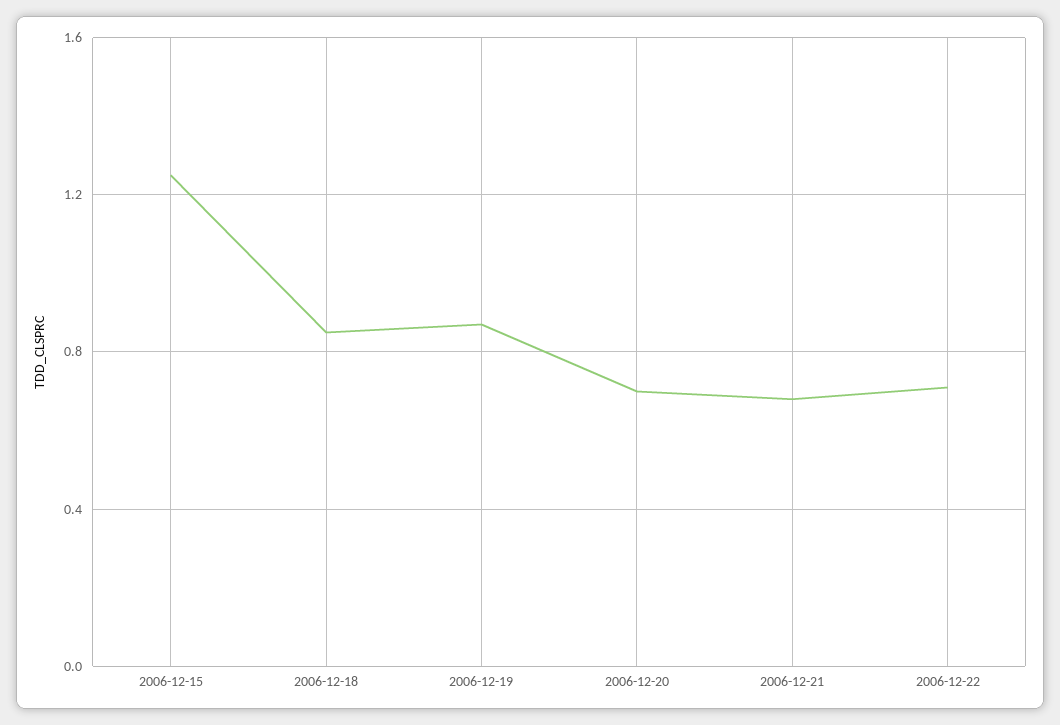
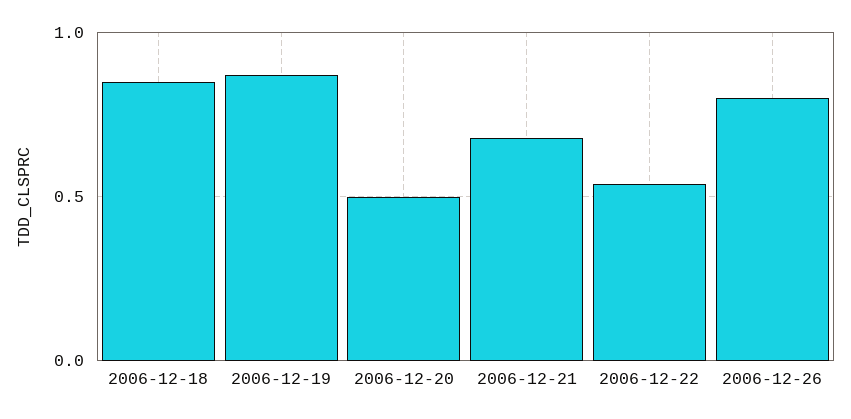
2006-12-15: 1.25 -> none
2006-12-20: 0.7 -> 0.5
2006-12-22: 0.7 -> 0.55
2006-12-26: none -> 0.8

